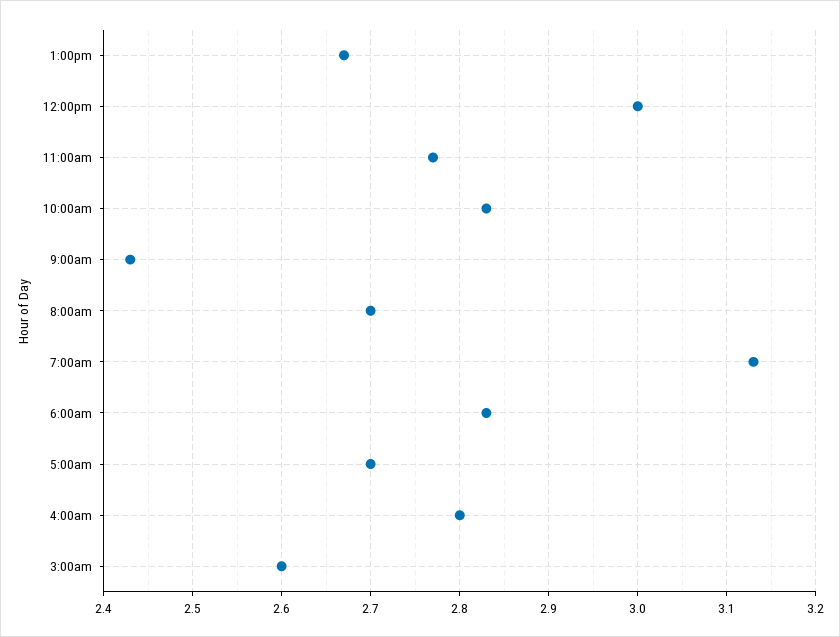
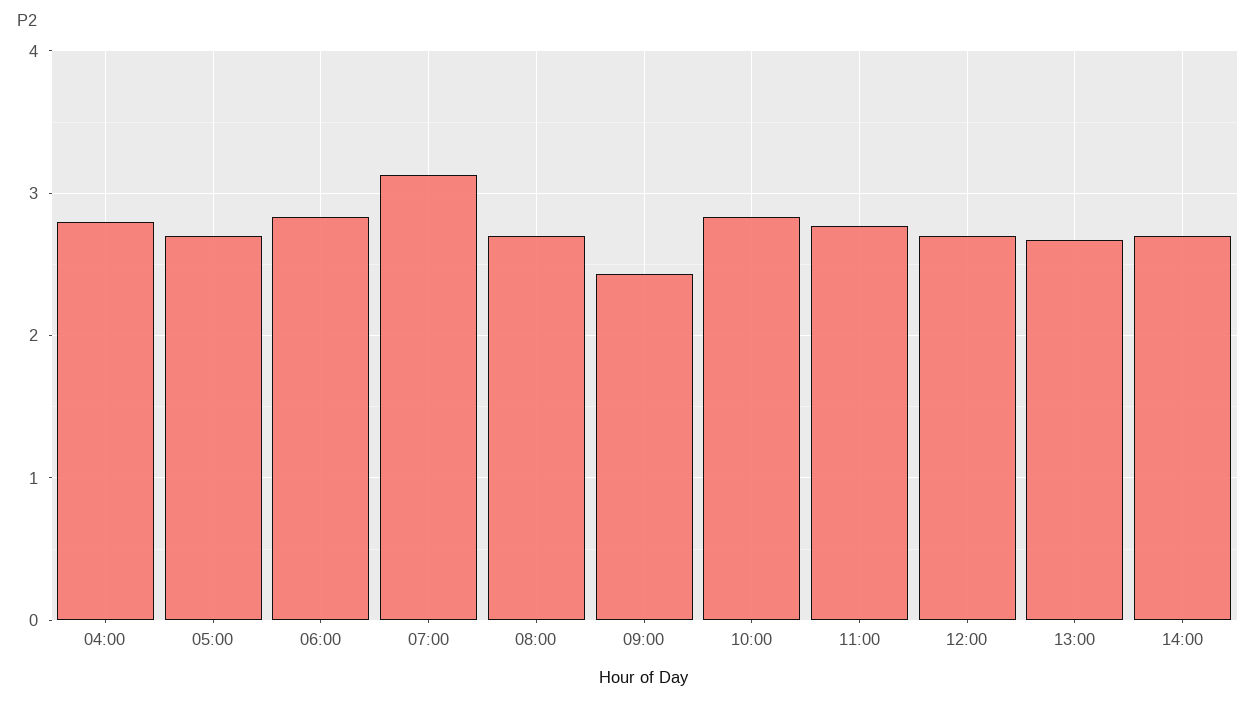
12:00pm: 3 -> 2.7
3:00am: 2.6 -> none
14:00: none -> 2.7

